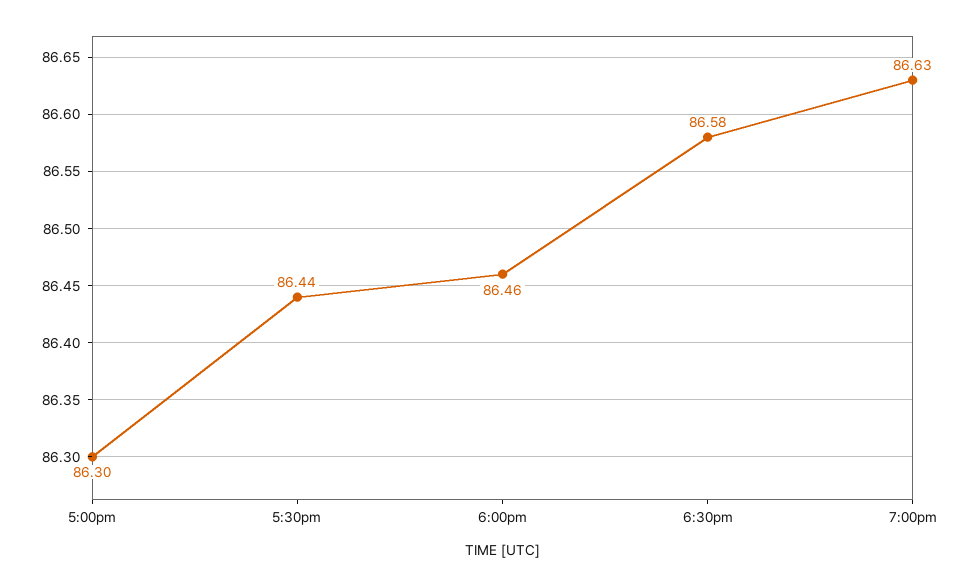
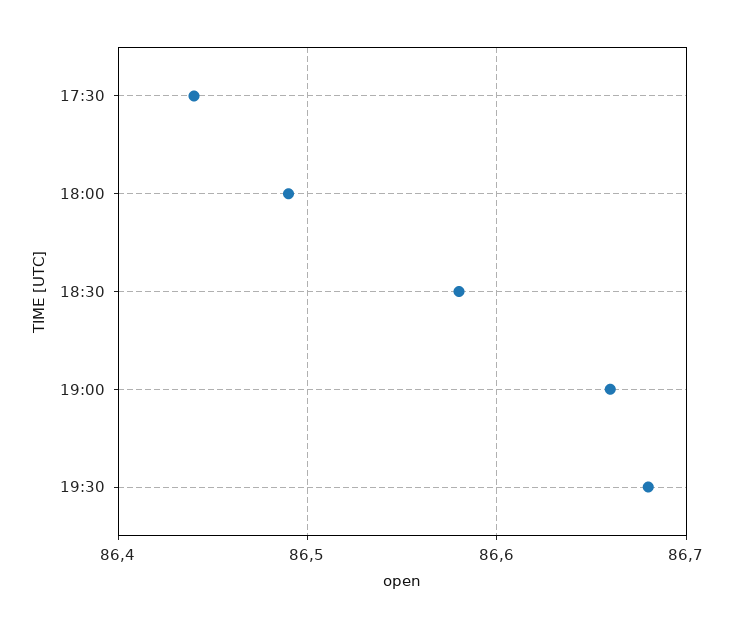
5:00pm: 86.3 -> none
6:00pm: 86.46 -> 86.49
7:00pm: 86.63 -> 86.66
19:30: none -> 86.68

